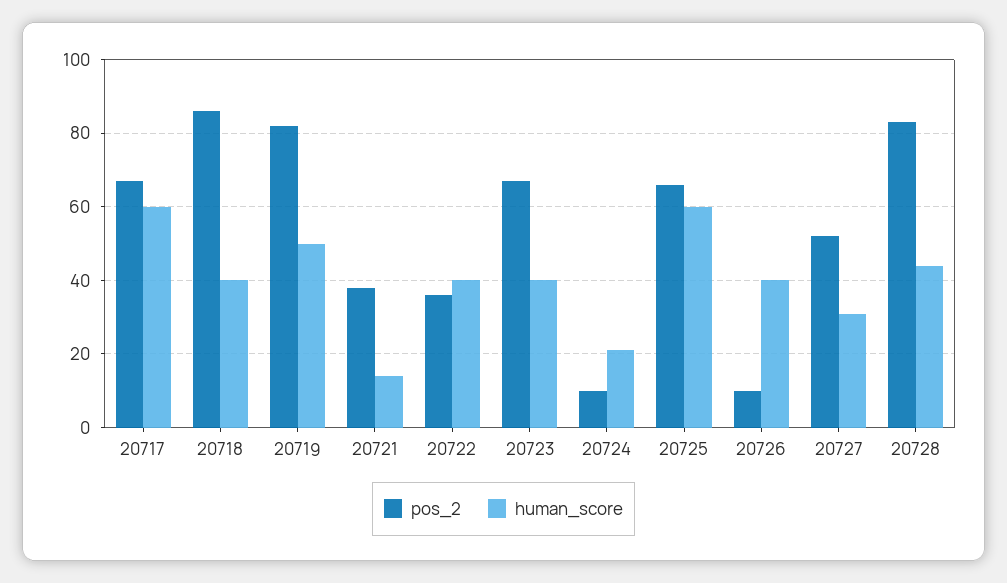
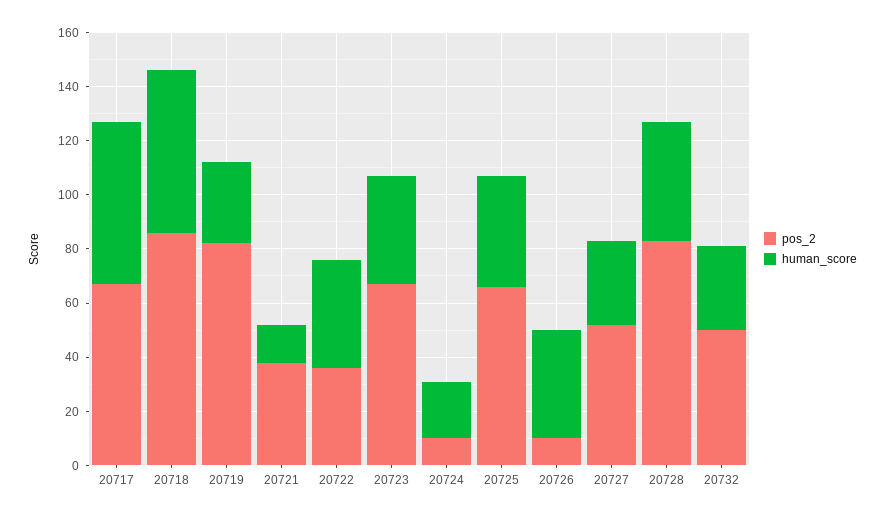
human_score, 20718: 40 -> 60
human_score, 20719: 50 -> 30
human_score, 20725: 60 -> 40
pos_2, 20732: none -> 50
human_score, 20732: none -> 30

